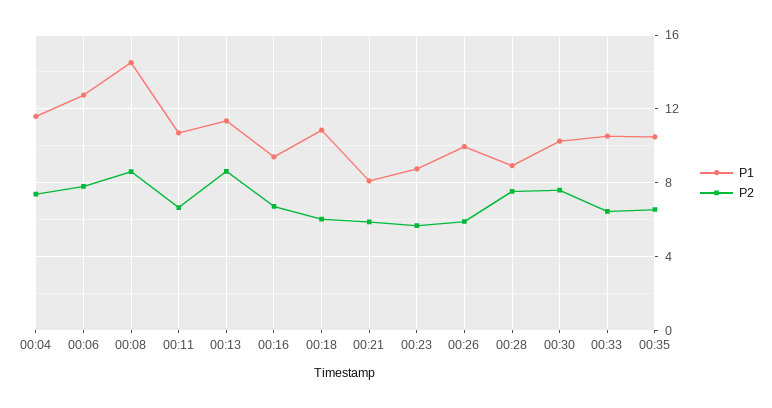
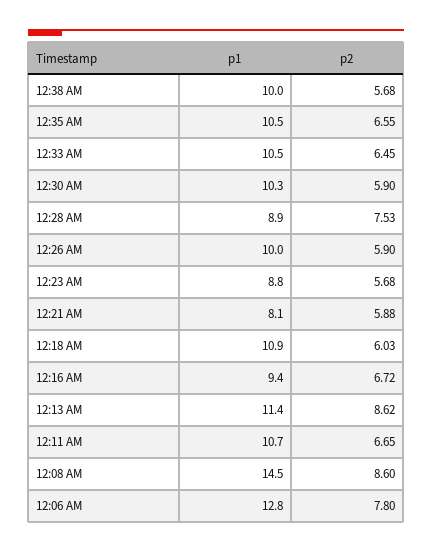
P1, 00:04: 11.5 -> none
P2, 00:04: 7.5 -> none
P2, 00:30: 7.5 -> 5.9
P1, 12:38 AM: none -> 10
P2, 12:38 AM: none -> 5.68

